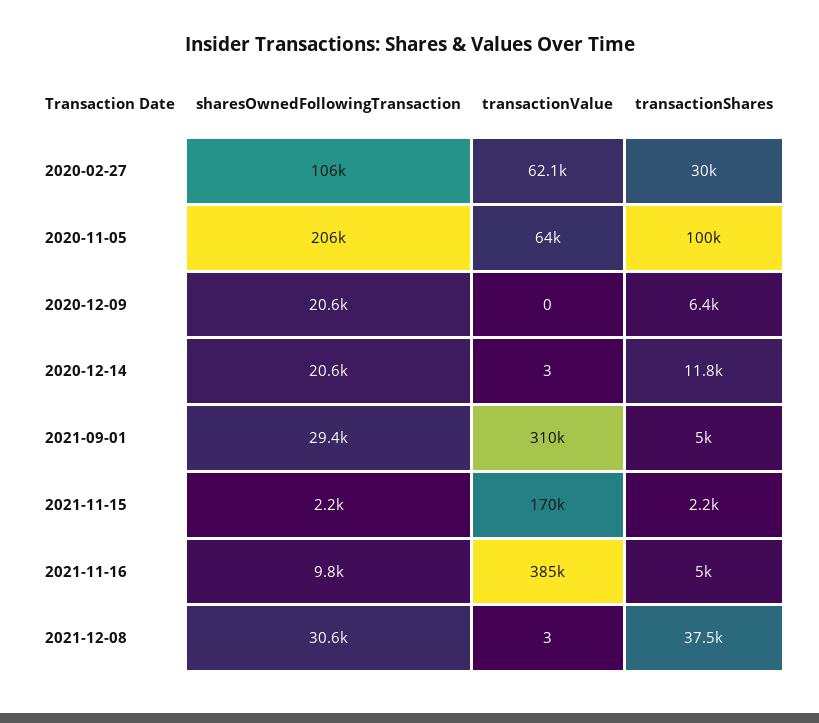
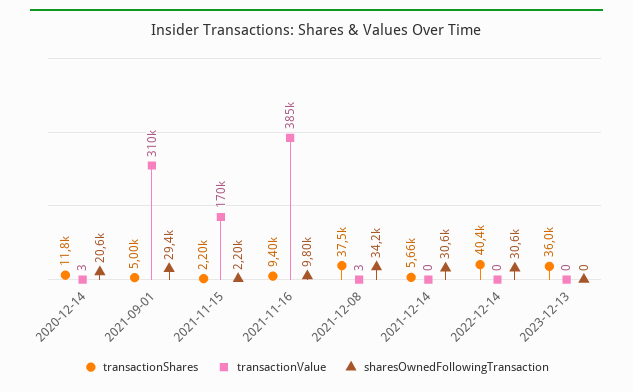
sharesOwnedFollowingTransaction, 2020-02-27: 106000 -> none
transactionValue, 2020-02-27: 62100 -> none
transactionShares, 2020-02-27: 30000 -> none
sharesOwnedFollowingTransaction, 2020-11-05: 206000 -> none
transactionValue, 2020-11-05: 64000 -> none
transactionShares, 2020-11-05: 100000 -> none
sharesOwnedFollowingTransaction, 2020-12-09: 20600 -> none
transactionValue, 2020-12-09: 0 -> none
transactionShares, 2020-12-09: 6400 -> none
transactionShares, 2021-11-16: 5000 -> 9400
sharesOwnedFollowingTransaction, 2021-12-08: 30600 -> 34200
transactionShares, 2021-12-14: none -> 5660
transactionValue, 2021-12-14: none -> 0
sharesOwnedFollowingTransaction, 2021-12-14: none -> 30600
transactionShares, 2022-12-14: none -> 40400
transactionValue, 2022-12-14: none -> 0
sharesOwnedFollowingTransaction, 2022-12-14: none -> 30600
transactionShares, 2023-12-13: none -> 36000
transactionValue, 2023-12-13: none -> 0
sharesOwnedFollowingTransaction, 2023-12-13: none -> 0

